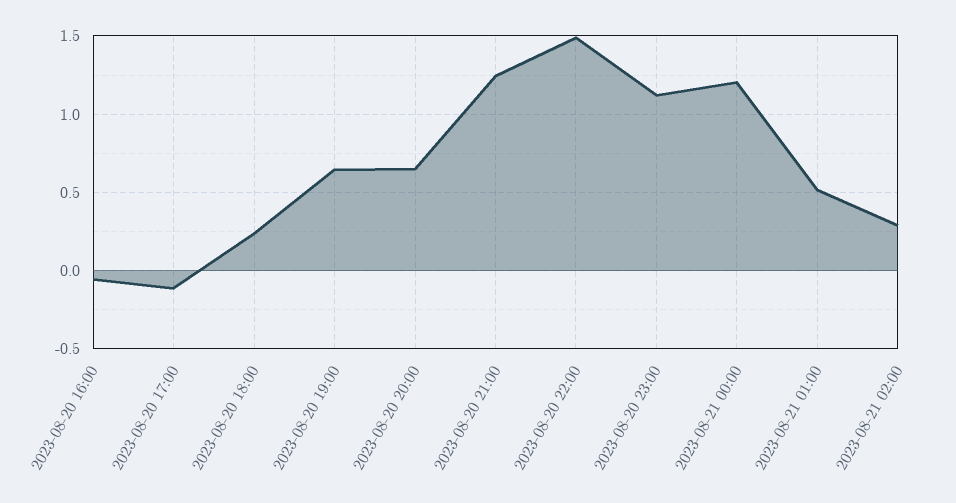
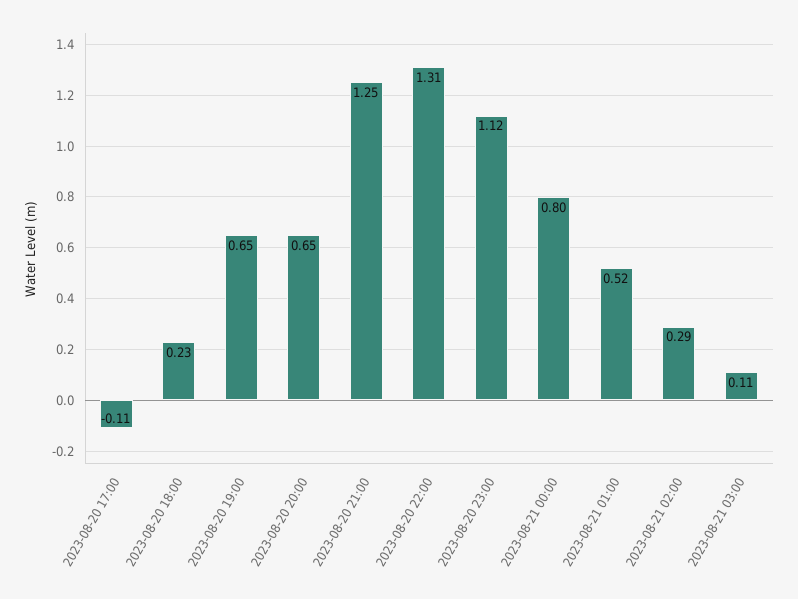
2023-08-20 16:00: -0.05 -> none
2023-08-20 22:00: 1.5 -> 1.31
2023-08-21 00:00: 1.2 -> 0.8
2023-08-21 03:00: none -> 0.11

